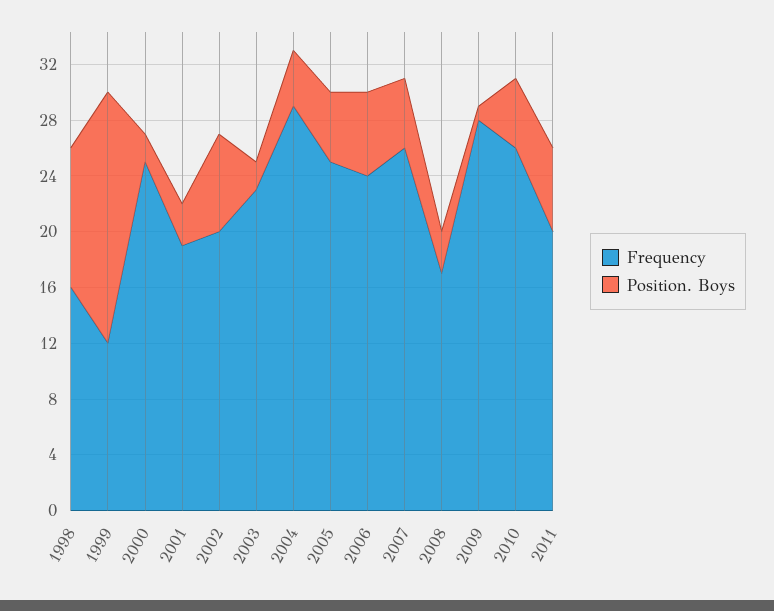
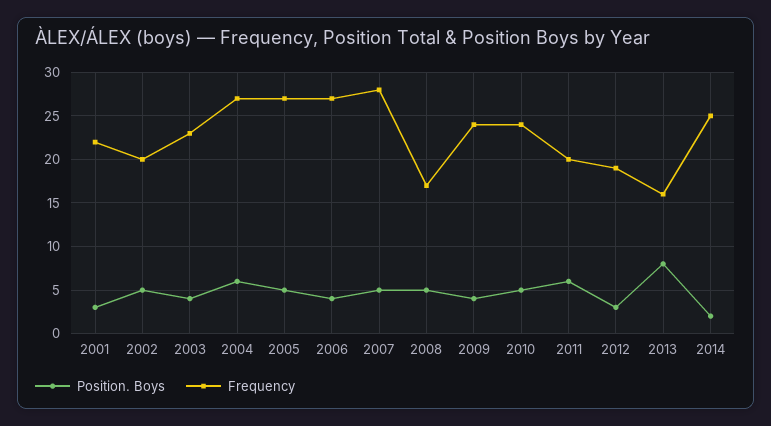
Frequency, 1998: 16 -> none
Position. Boys, 1998: 10 -> none
Frequency, 1999: 12 -> none
Position. Boys, 1999: 18 -> none
Frequency, 2000: 25 -> none
Position. Boys, 2000: 2 -> none
Frequency, 2001: 19 -> 22
Position. Boys, 2002: 7 -> 5
Position. Boys, 2003: 2 -> 4
Frequency, 2004: 29 -> 27
Position. Boys, 2004: 4 -> 6
Frequency, 2005: 25 -> 27
Frequency, 2006: 24 -> 27
Position. Boys, 2006: 6 -> 4
Frequency, 2007: 26 -> 28
Position. Boys, 2008: 3 -> 5
Frequency, 2009: 28 -> 24
Position. Boys, 2009: 1 -> 4
Frequency, 2010: 26 -> 24
Position. Boys, 2012: none -> 3
Frequency, 2012: none -> 19
Position. Boys, 2013: none -> 8
Frequency, 2013: none -> 16
Position. Boys, 2014: none -> 2
Frequency, 2014: none -> 25

